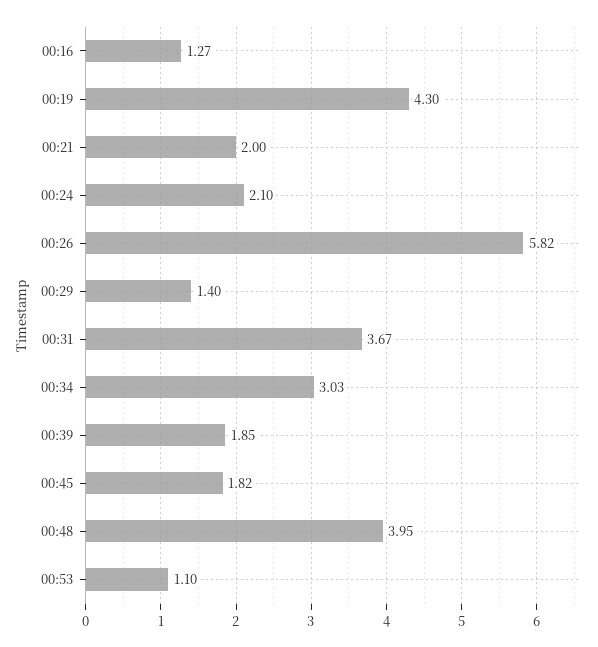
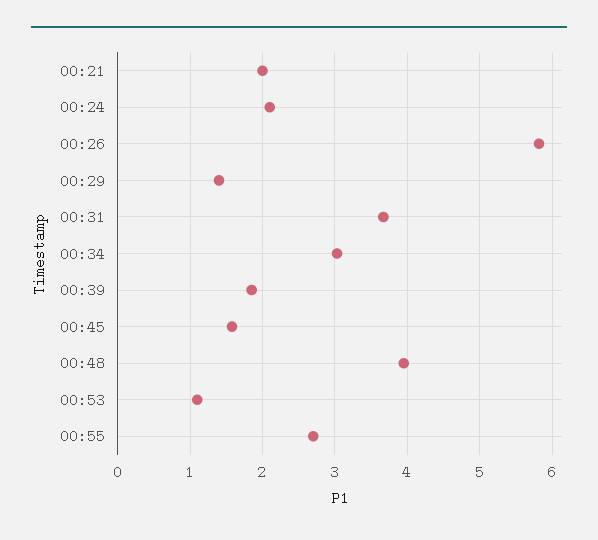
00:16: 1.27 -> none
00:19: 4.3 -> none
00:45: 1.82 -> 1.6
00:55: none -> 2.7

